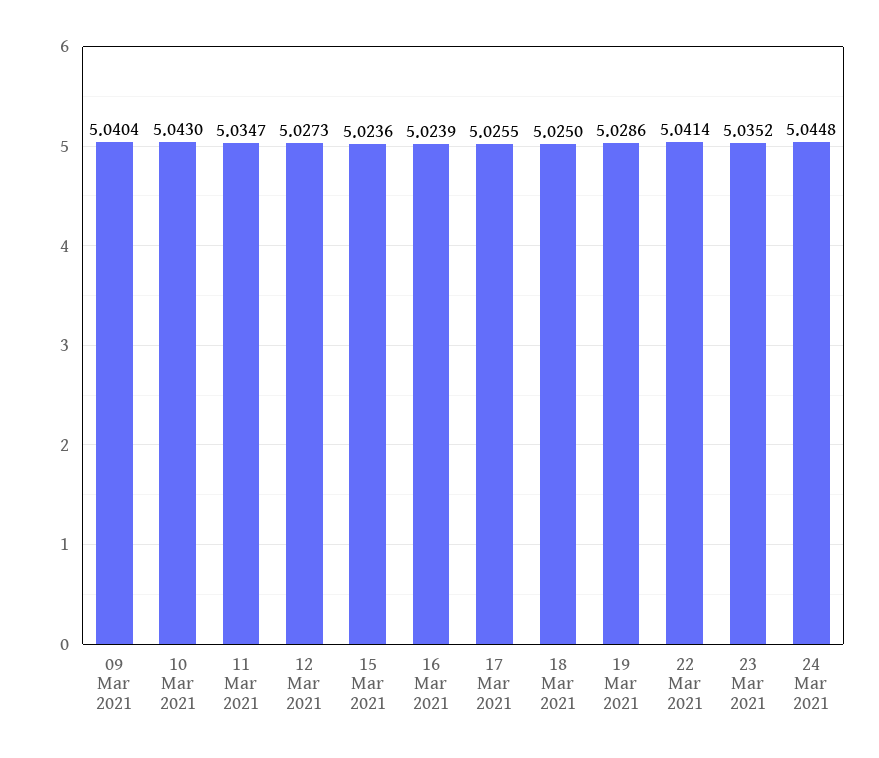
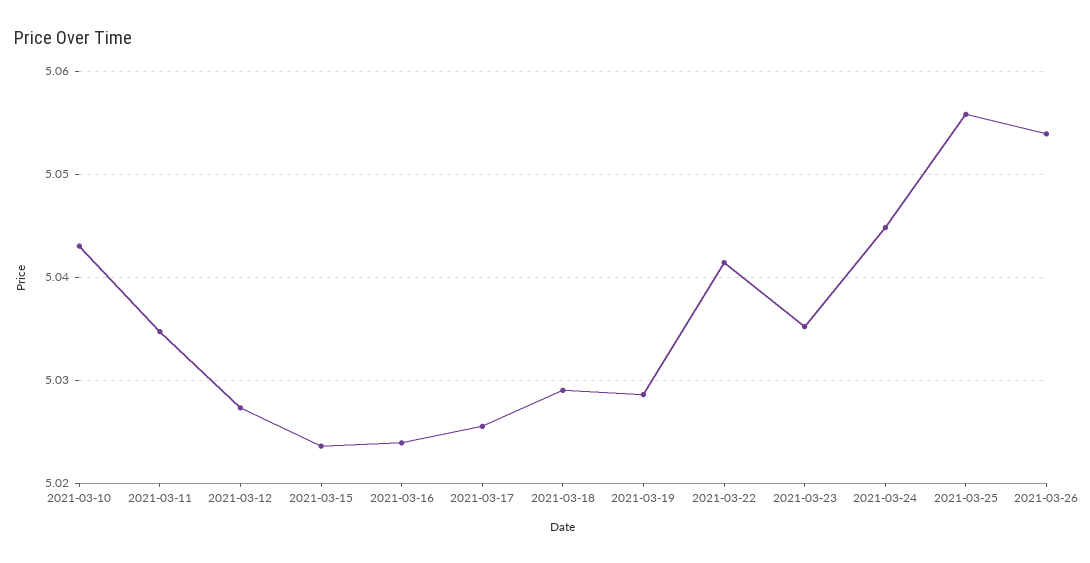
09 Mar 2021: 5.0404 -> none
18 Mar 2021: 5.025 -> 5.029
2021-03-25: none -> 5.056
2021-03-26: none -> 5.054

